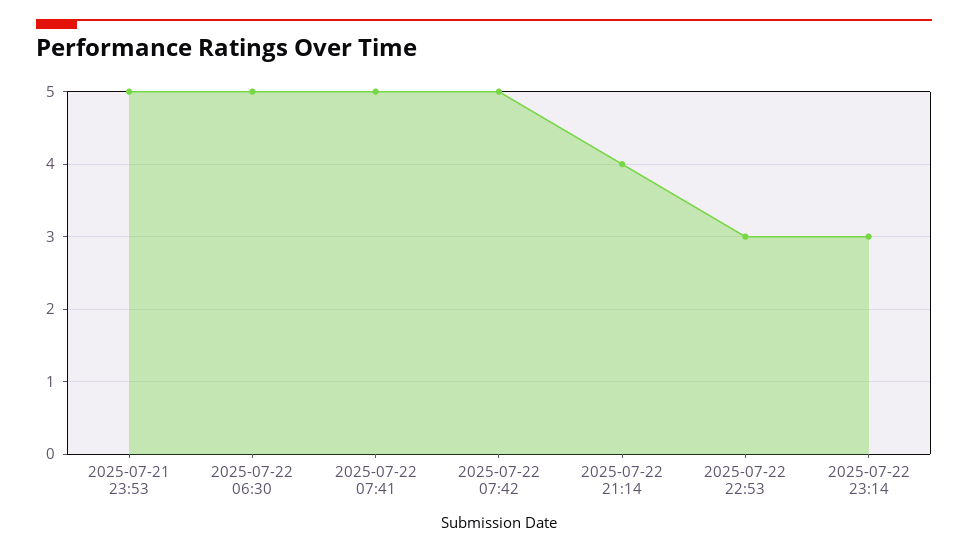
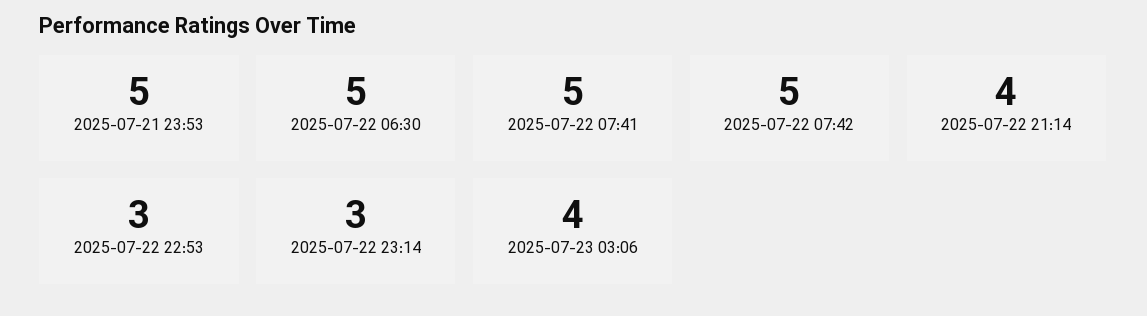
2025-07-23 03:06: none -> 4

